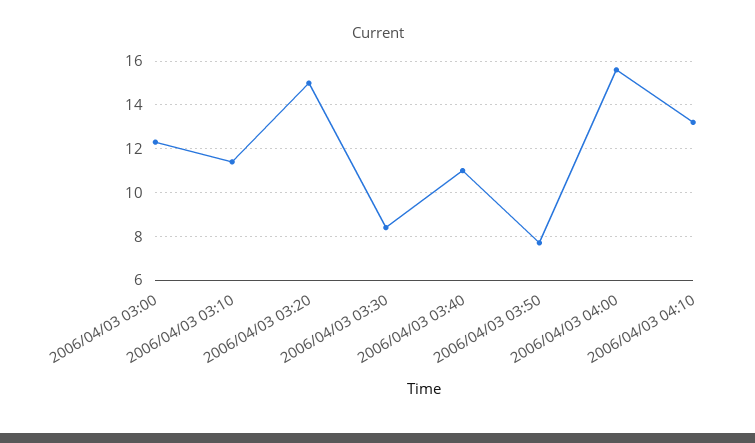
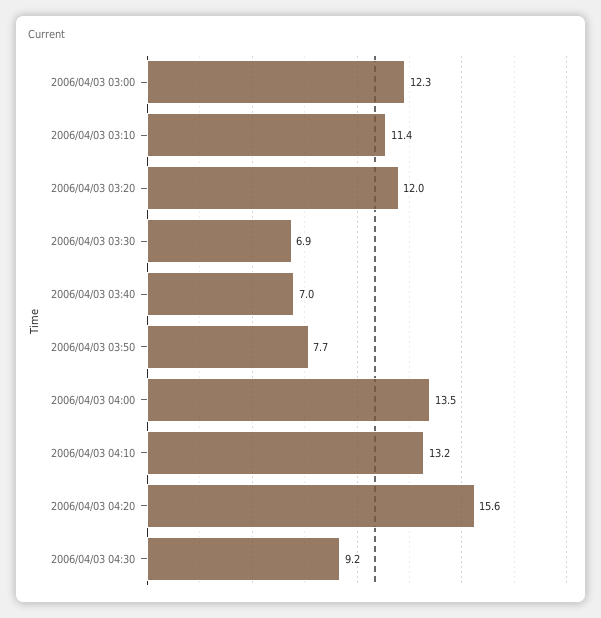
2006/04/03 03:20: 15 -> 12
2006/04/03 03:30: 8.5 -> 6.9
2006/04/03 03:40: 11 -> 7
2006/04/03 04:00: 15.5 -> 13.5
2006/04/03 04:20: none -> 15.6
2006/04/03 04:30: none -> 9.2

